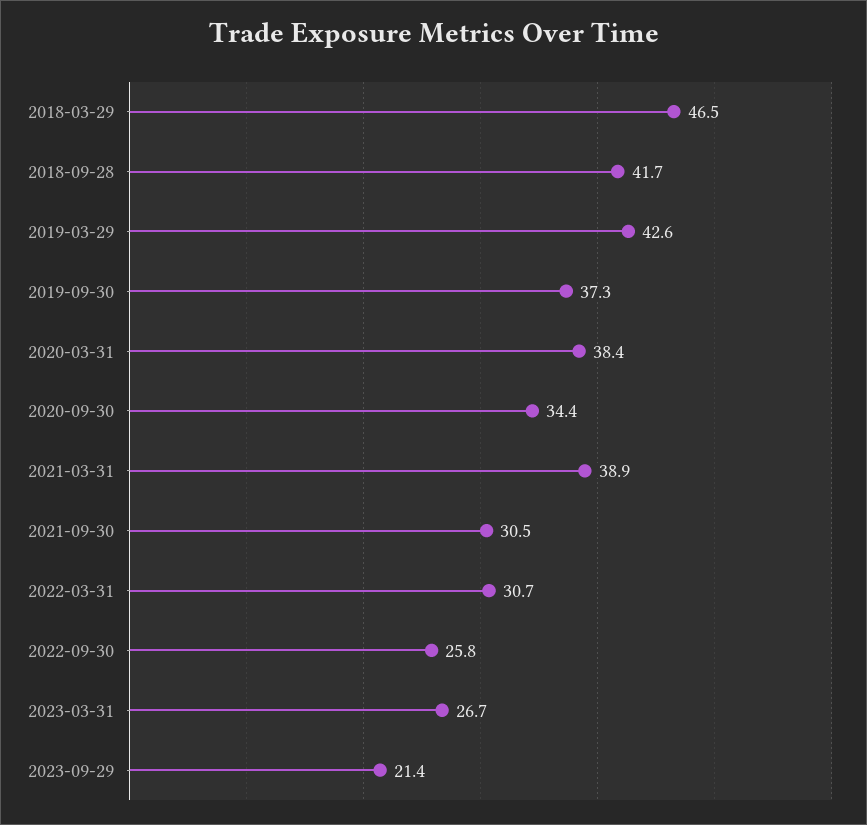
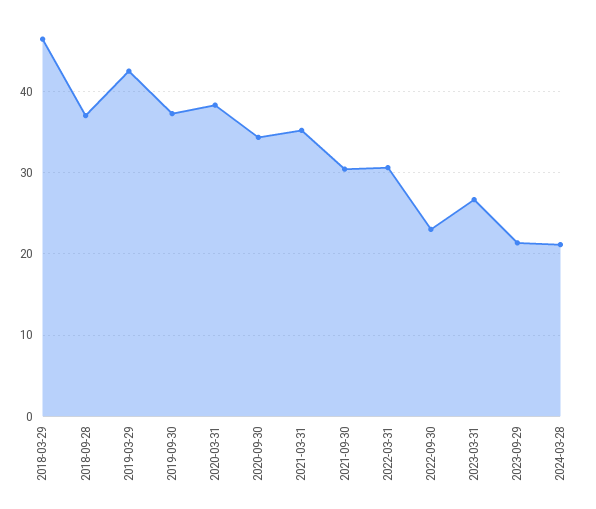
2018-09-28: 41.7 -> 37
2021-03-31: 38.9 -> 35
2022-09-30: 25.8 -> 23
2024-03-28: none -> 21

